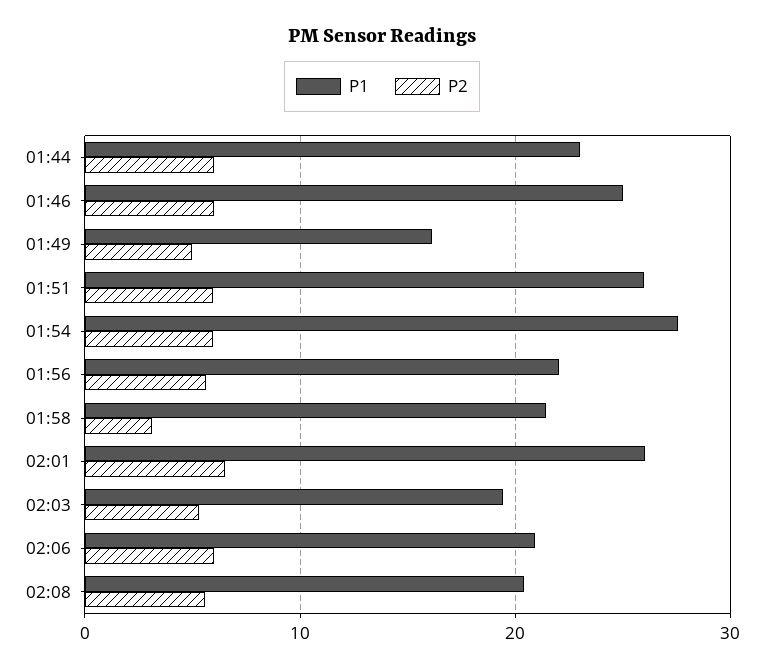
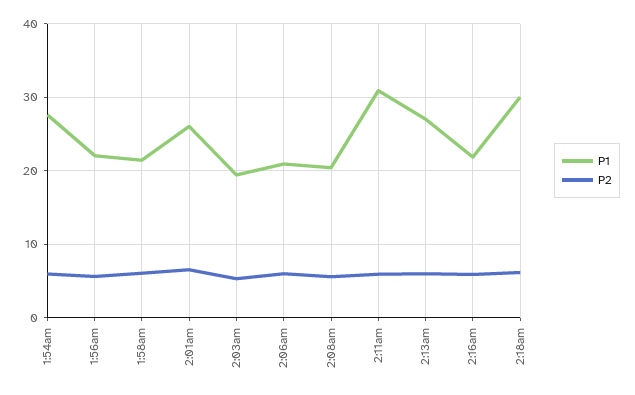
P1, 01:44: 23 -> none
P2, 01:44: 6 -> none
P1, 01:46: 25 -> none
P2, 01:46: 6 -> none
P1, 01:49: 16 -> none
P2, 01:49: 5 -> none
P1, 01:51: 26 -> none
P2, 01:51: 6 -> none
P2, 01:58: 3 -> 6
P1, 2:11am: none -> 31
P2, 2:11am: none -> 6
P1, 2:13am: none -> 27
P2, 2:13am: none -> 6
P1, 2:16am: none -> 22
P2, 2:16am: none -> 6
P1, 2:18am: none -> 30
P2, 2:18am: none -> 6

